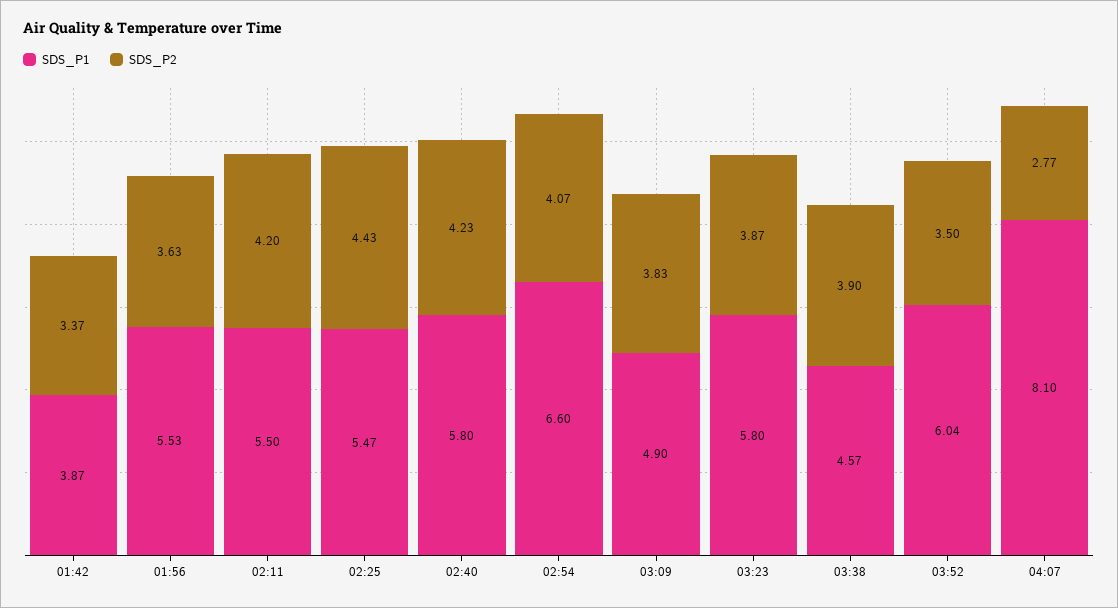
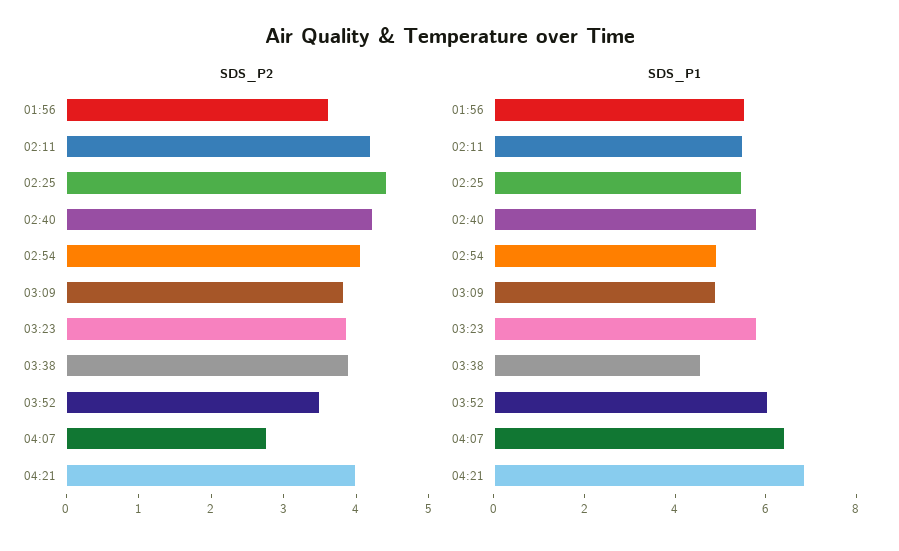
SDS_P1, 01:42: 3.87 -> none
SDS_P2, 01:42: 3.37 -> none
SDS_P1, 02:54: 6.6 -> 5
SDS_P1, 04:07: 8.1 -> 6.5
SDS_P2, 04:21: none -> 4
SDS_P1, 04:21: none -> 7

